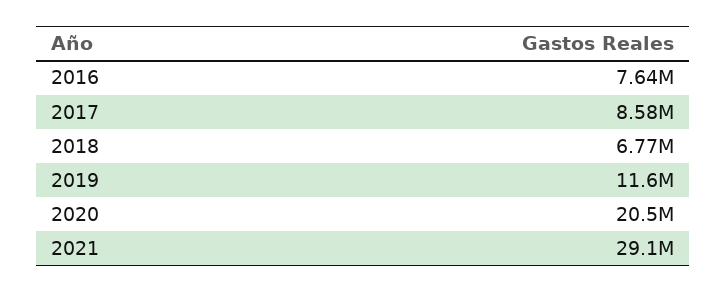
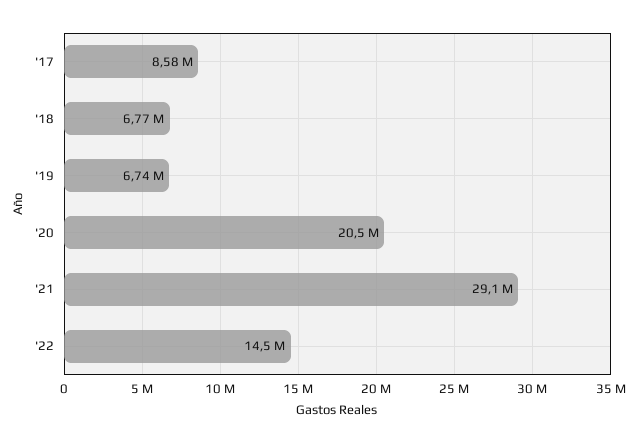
2016: 7640000 -> none
2019: 11600000 -> 6740000
'22: none -> 14500000

